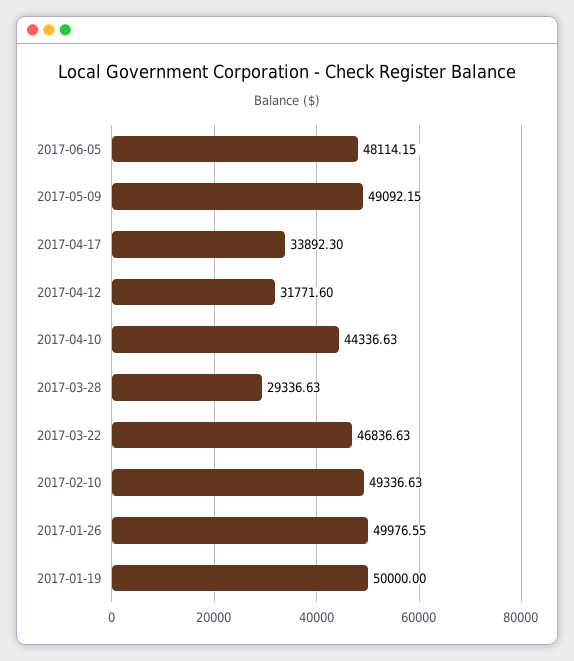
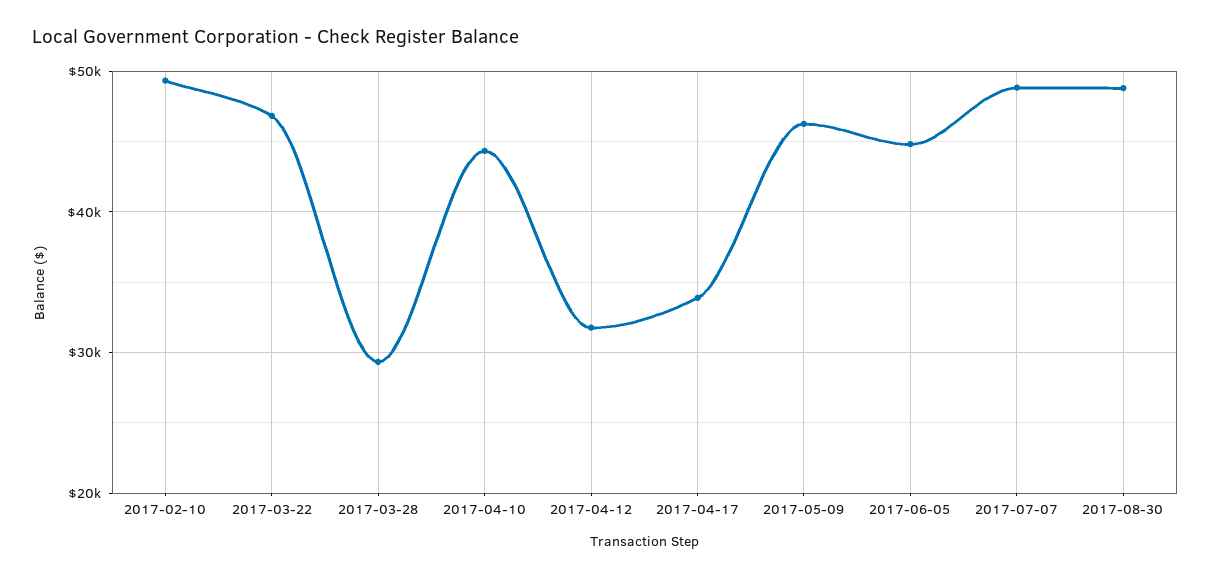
2017-06-05: 48114.15 -> 45000
2017-05-09: 49092.15 -> 46000
2017-01-26: 49976.55 -> none
2017-01-19: 50000 -> none
2017-07-07: none -> 49000
2017-08-30: none -> 49000

